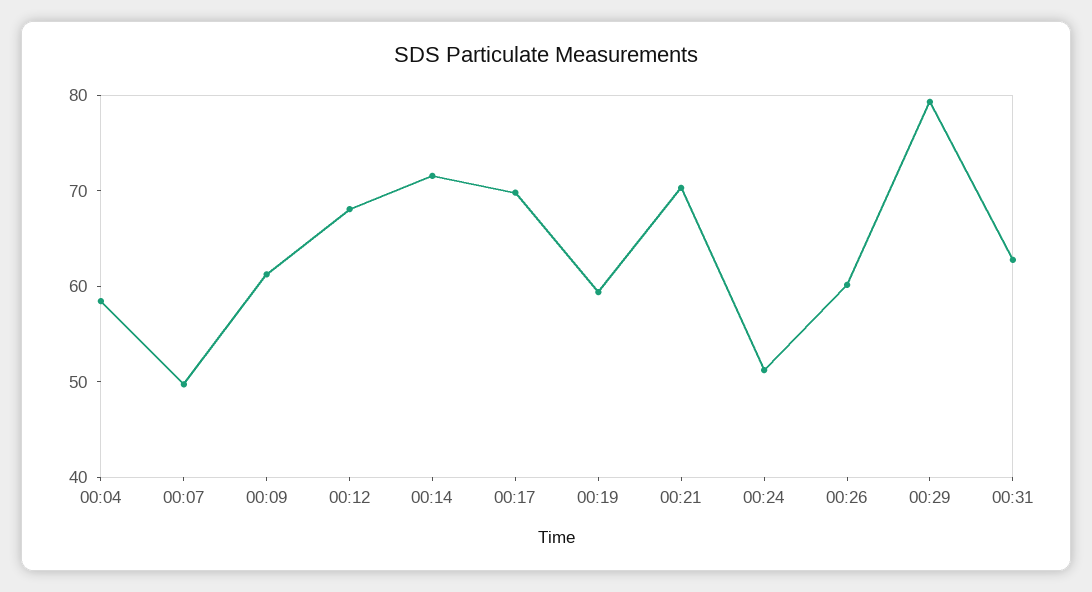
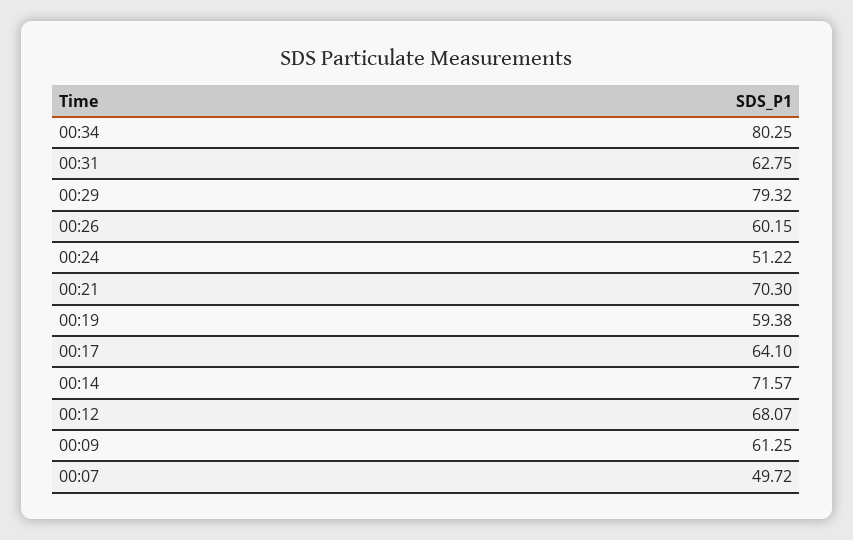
00:04: 58 -> none
00:17: 70 -> 64.1
00:34: none -> 80.25

